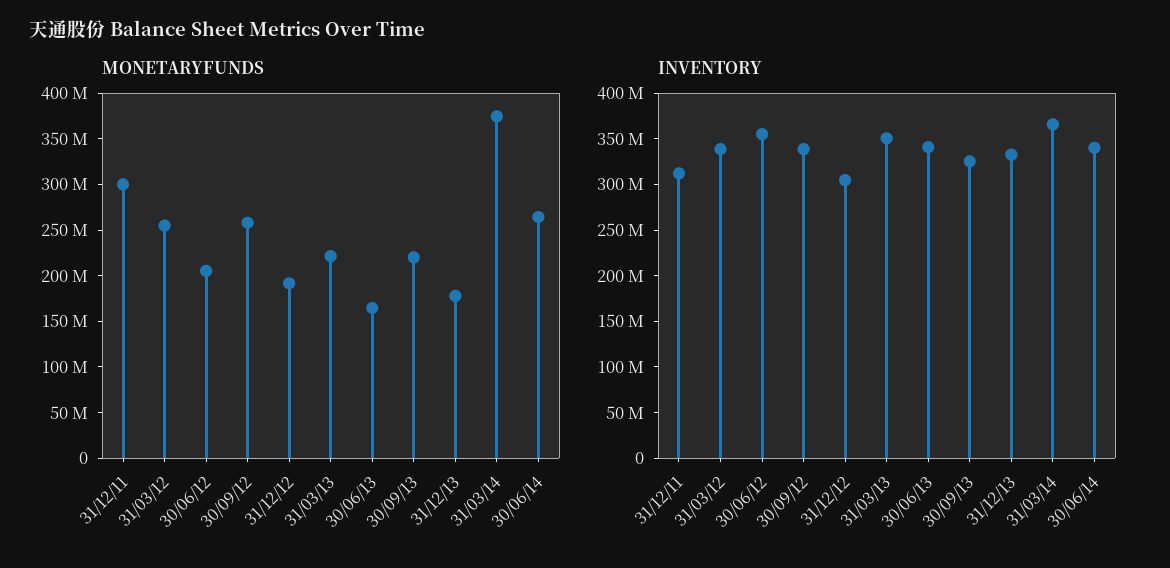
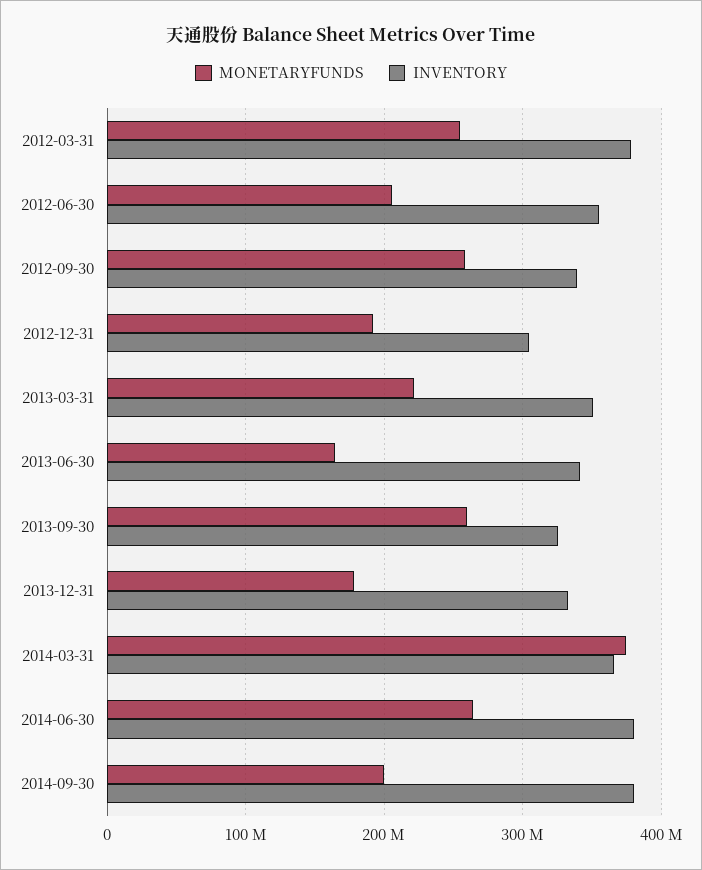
MONETARYFUNDS, 31/12/11: 300000000 -> none
MONETARYFUNDS, 30/09/13: 220000000 -> 260000000
INVENTORY, 31/12/11: 310000000 -> none
INVENTORY, 31/03/12: 340000000 -> 380000000
INVENTORY, 30/06/14: 340000000 -> 380000000
MONETARYFUNDS, 2014-09-30: none -> 200000000
INVENTORY, 2014-09-30: none -> 380000000

